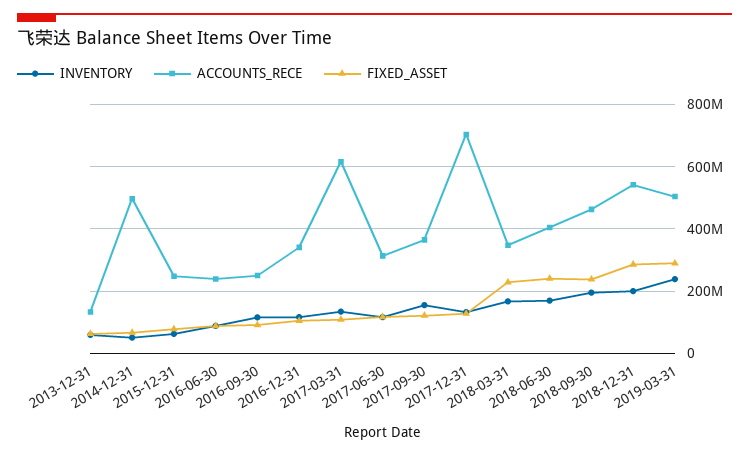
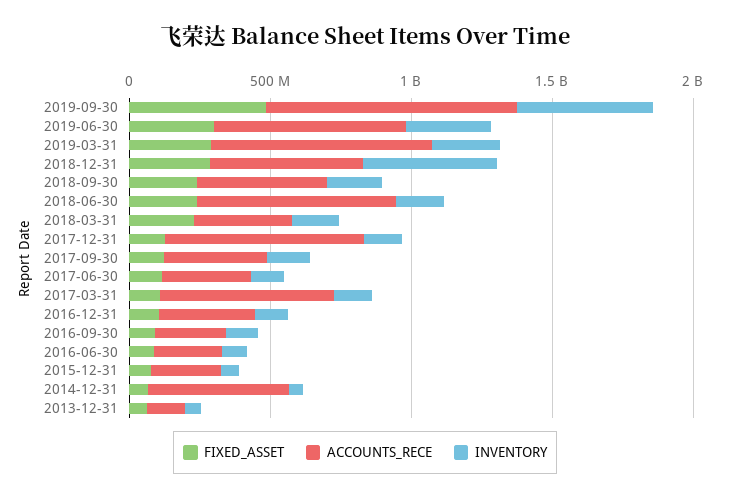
ACCOUNTS_RECE, 2018-06-30: 400000000 -> 700000000
INVENTORY, 2018-12-31: 200000000 -> 500000000
ACCOUNTS_RECE, 2019-03-31: 500000000 -> 800000000
FIXED_ASSET, 2019-09-30: none -> 500000000
ACCOUNTS_RECE, 2019-09-30: none -> 900000000
INVENTORY, 2019-09-30: none -> 500000000
FIXED_ASSET, 2019-06-30: none -> 300000000
ACCOUNTS_RECE, 2019-06-30: none -> 700000000
INVENTORY, 2019-06-30: none -> 300000000

